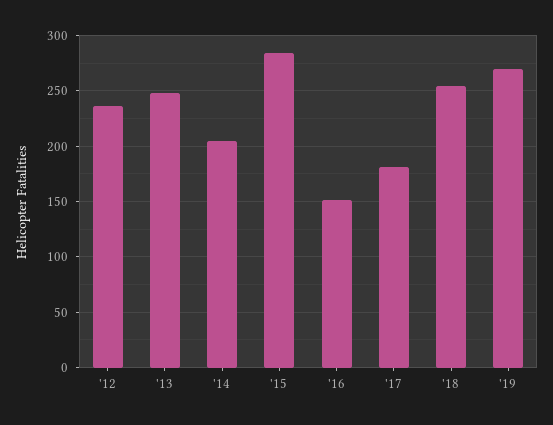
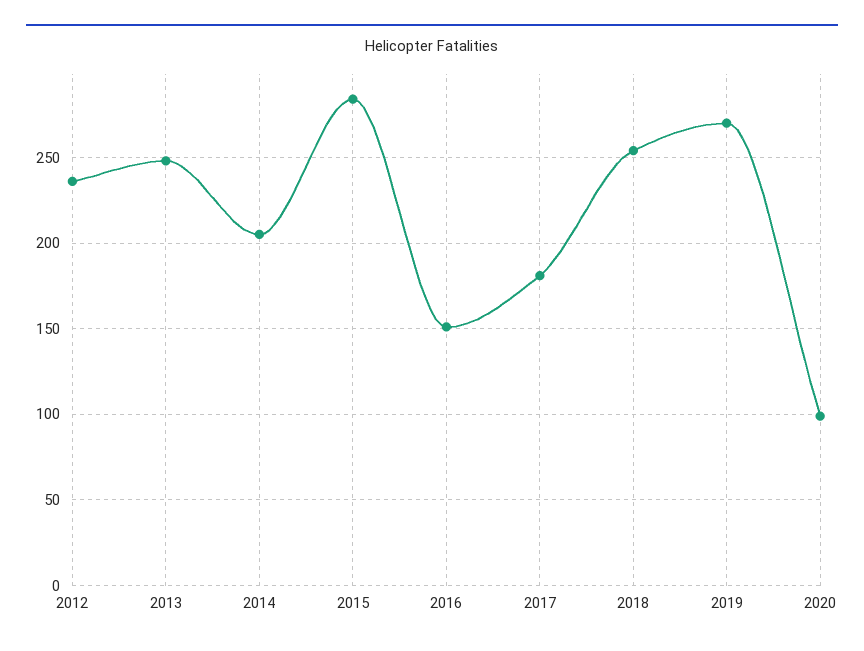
2020: none -> 100

